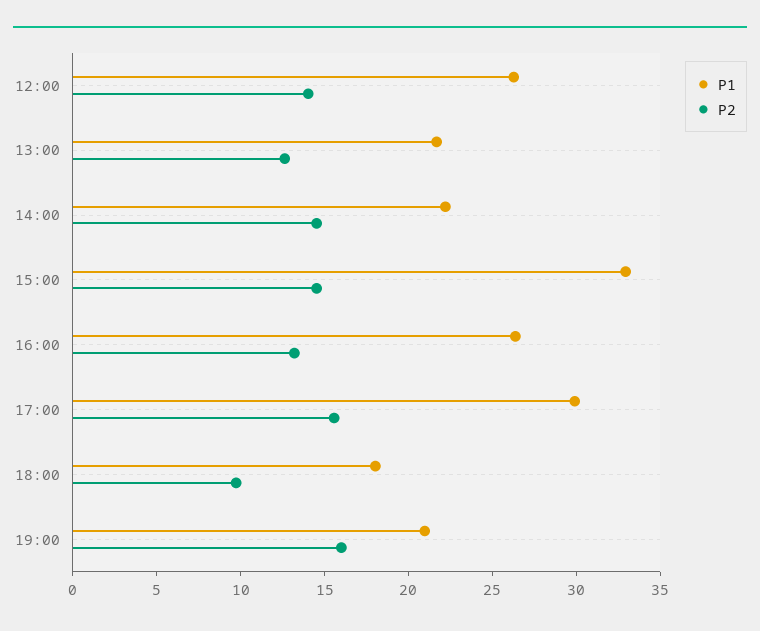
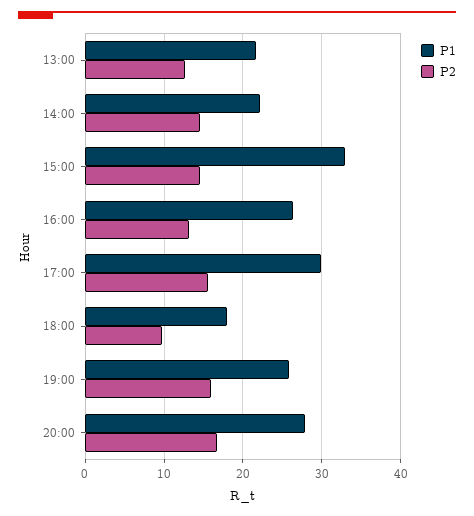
P1, 12:00: 26 -> none
P2, 12:00: 14 -> none
P1, 19:00: 21 -> 26
P1, 20:00: none -> 28
P2, 20:00: none -> 17

